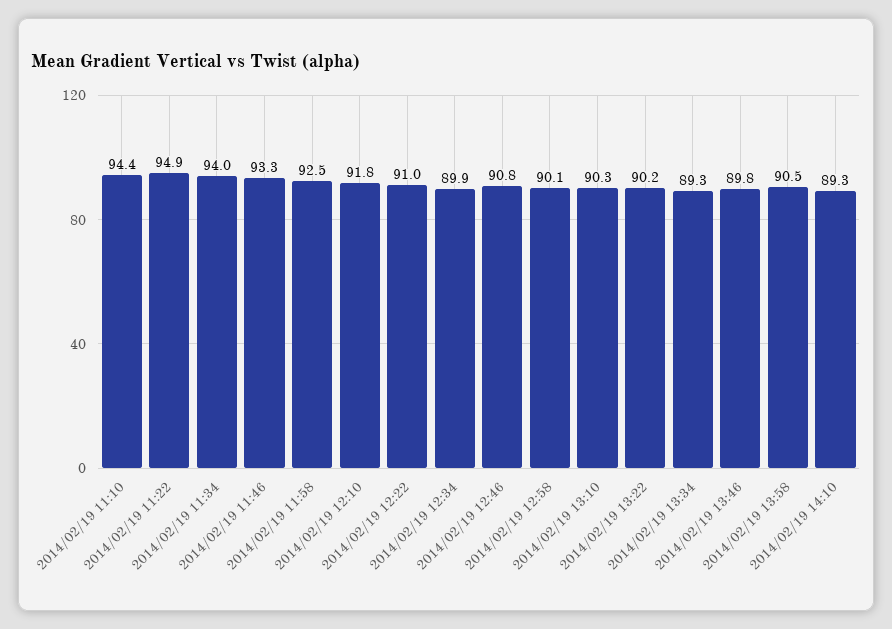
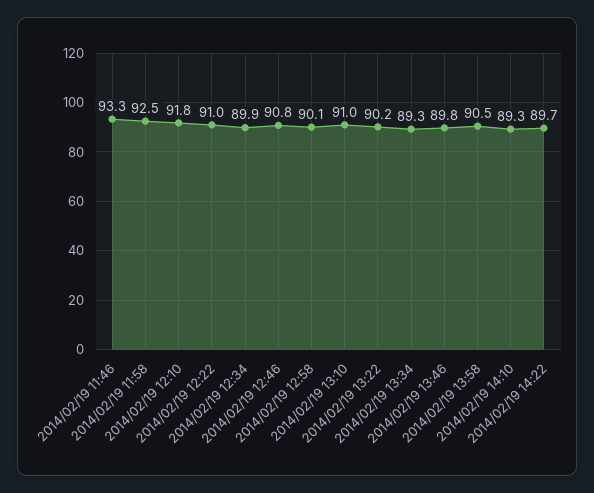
2014/02/19 11:10: 94.4 -> none
2014/02/19 11:22: 94.9 -> none
2014/02/19 11:34: 94 -> none
2014/02/19 13:10: 90.3 -> 91
2014/02/19 14:22: none -> 89.7

